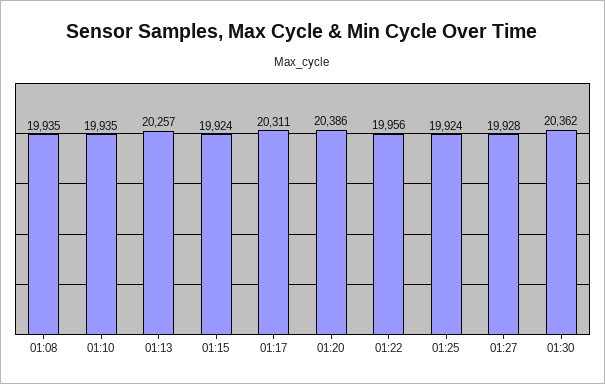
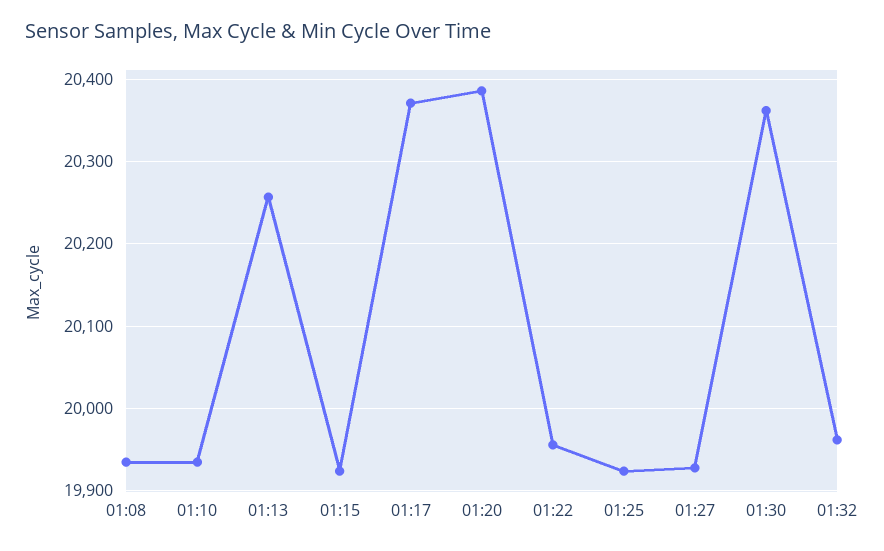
01:17: 20311 -> 20370
01:32: none -> 19960

